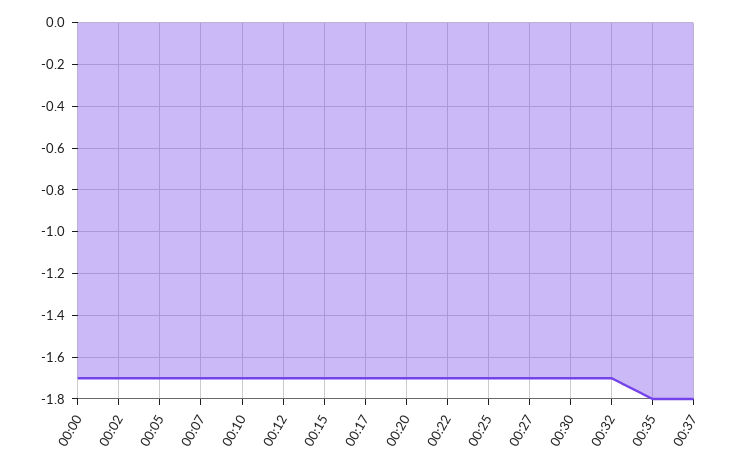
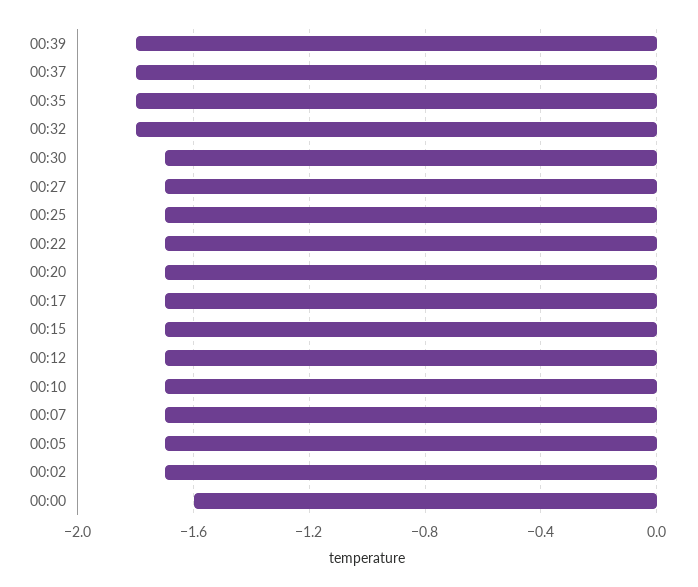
00:00: -1.7 -> -1.6
00:32: -1.7 -> -1.8
00:39: none -> -1.8

